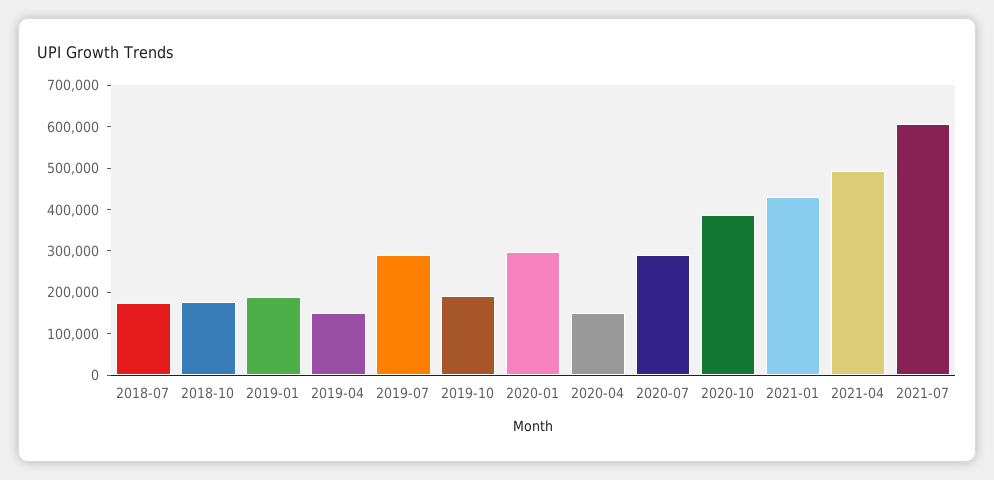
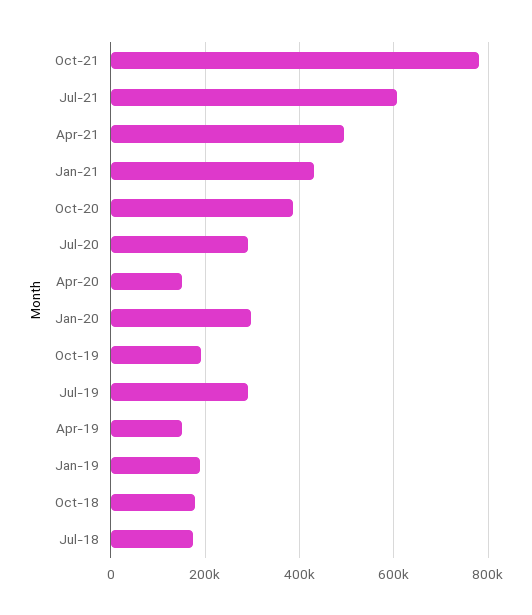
Oct-21: none -> 780000

